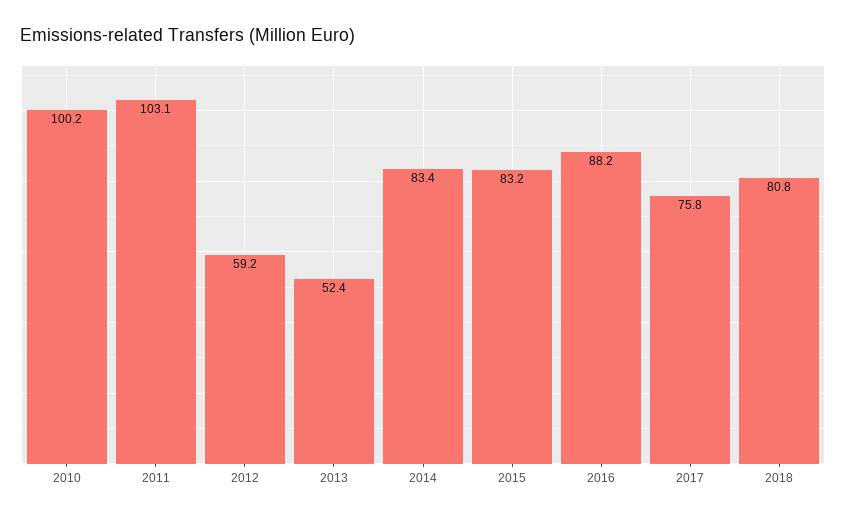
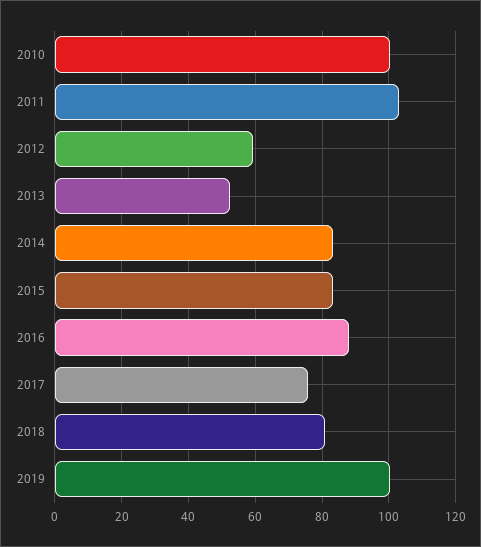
2019: none -> 100

